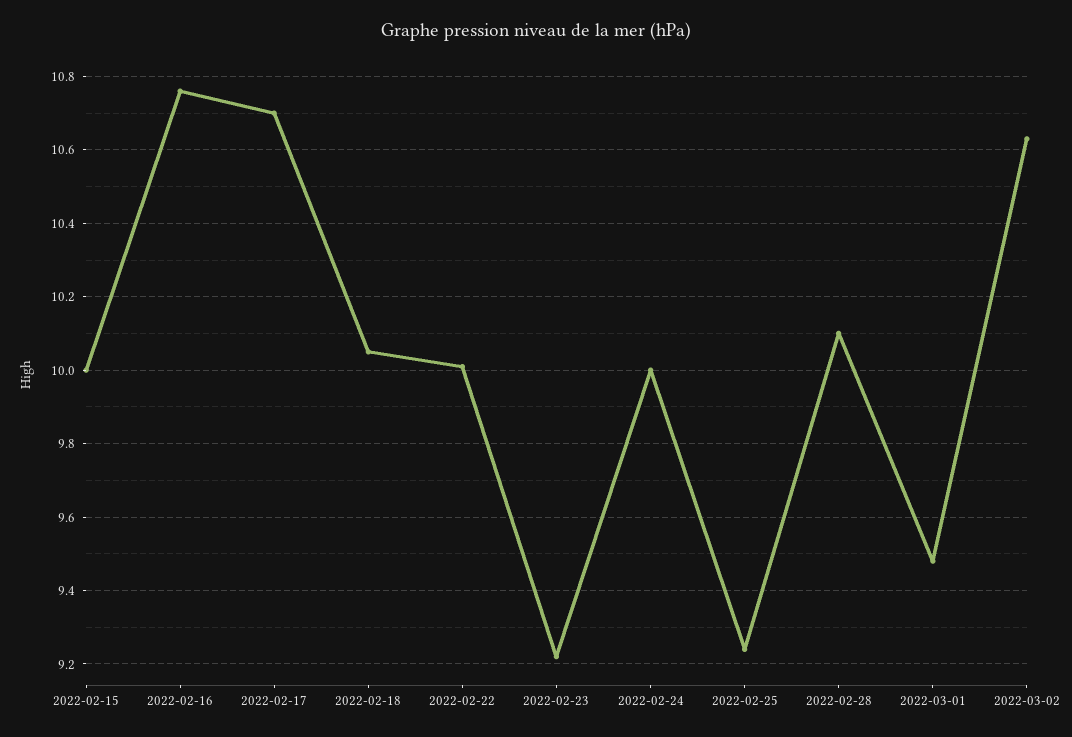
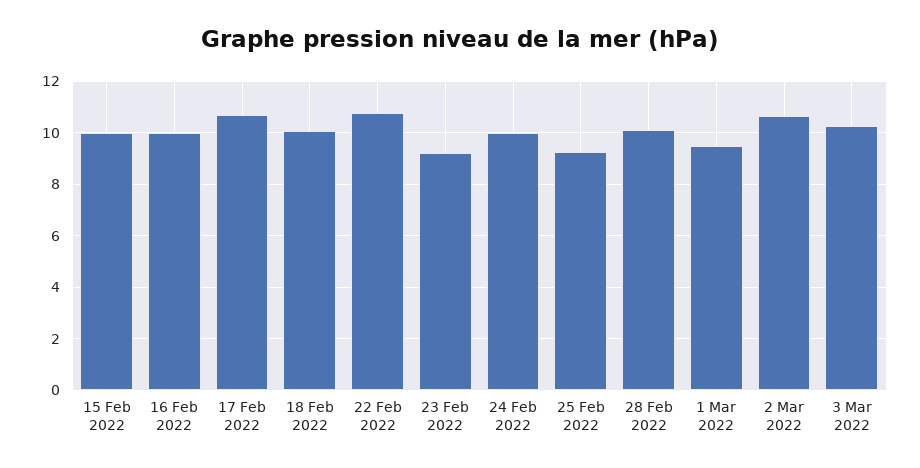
2022-02-16: 10.75 -> 10
2022-02-22: 10 -> 10.75
3 Mar 2022: none -> 10.25

